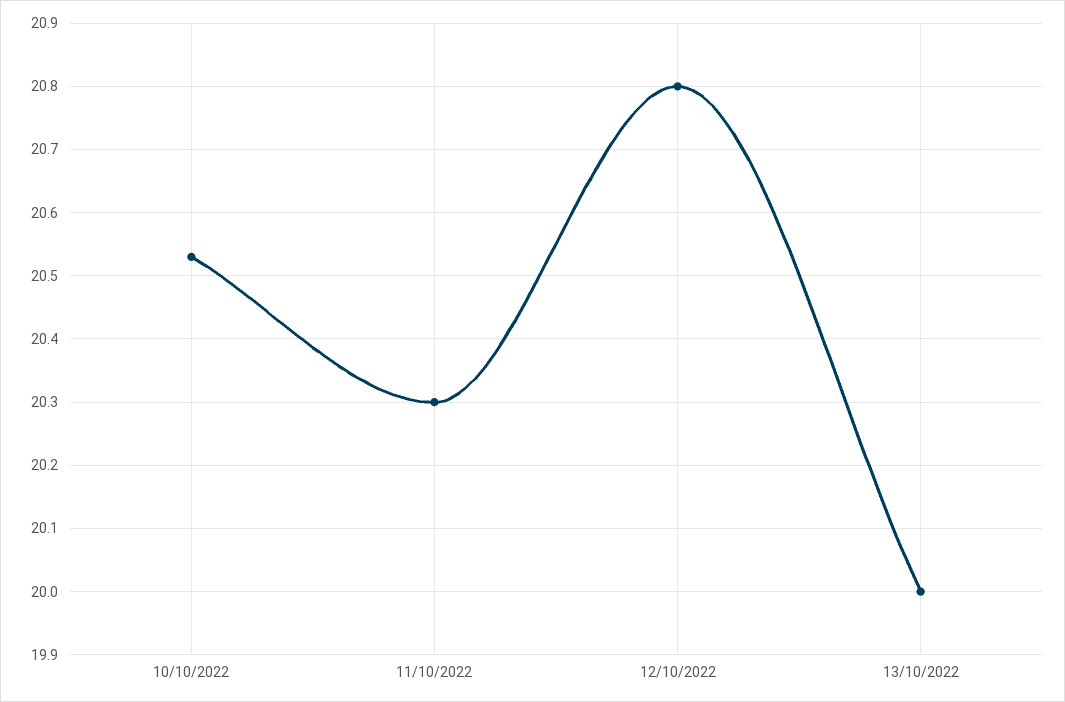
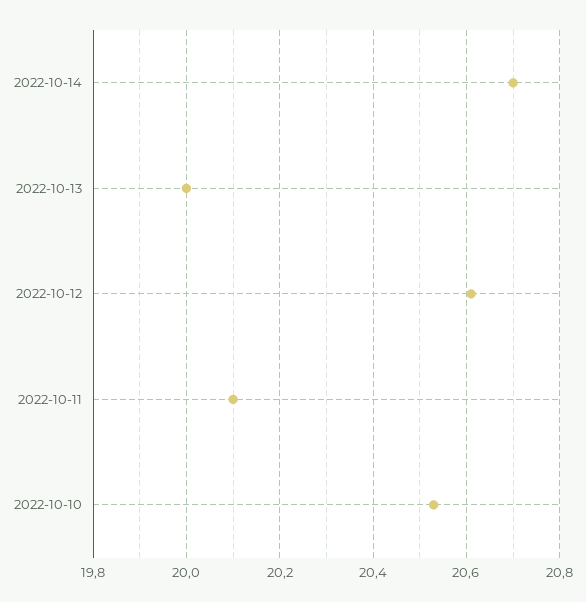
11/10/2022: 20.3 -> 20.1
12/10/2022: 20.8 -> 20.6
2022-10-14: none -> 20.7

